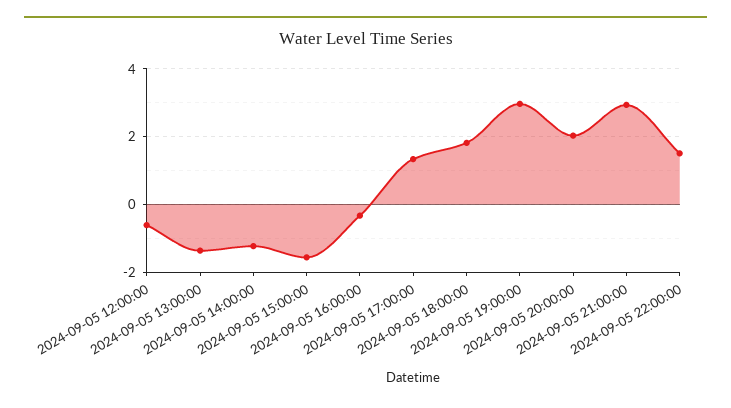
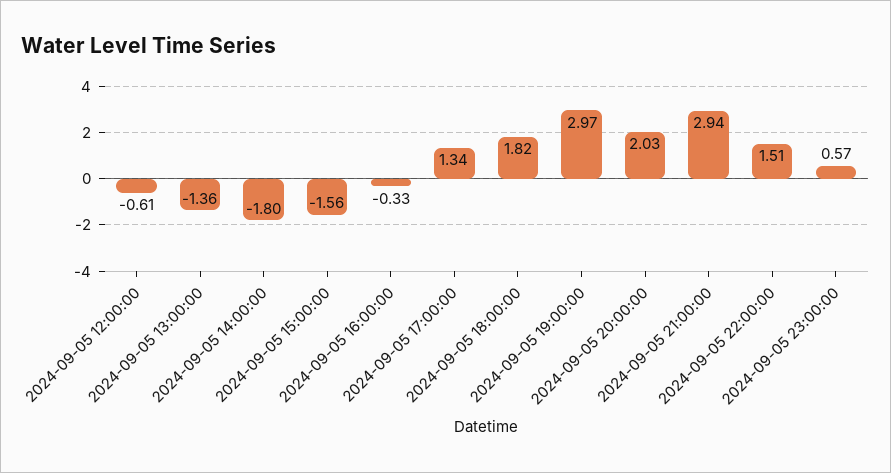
2024-09-05 14:00:00: -1.2 -> -1.8
2024-09-05 23:00:00: none -> 0.57

